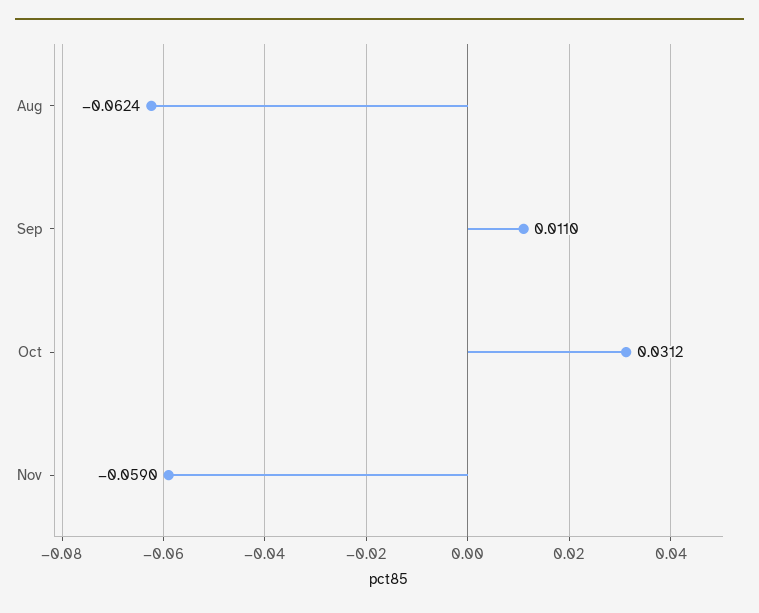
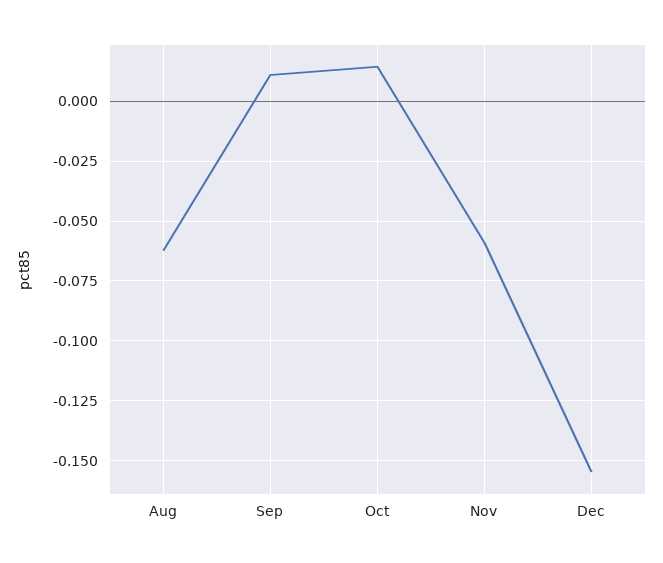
Oct: 0.0312 -> 0.015
Dec: none -> -0.155

